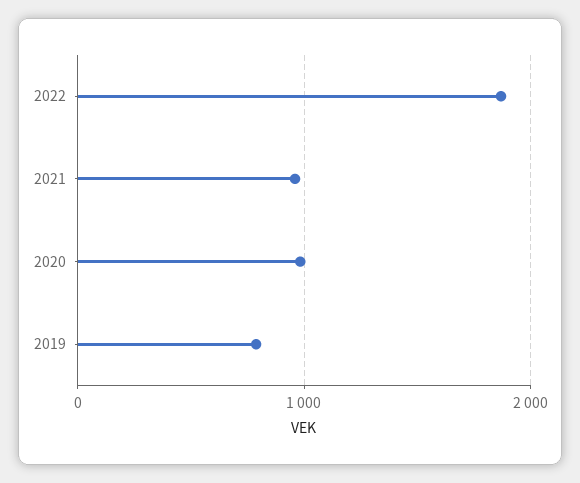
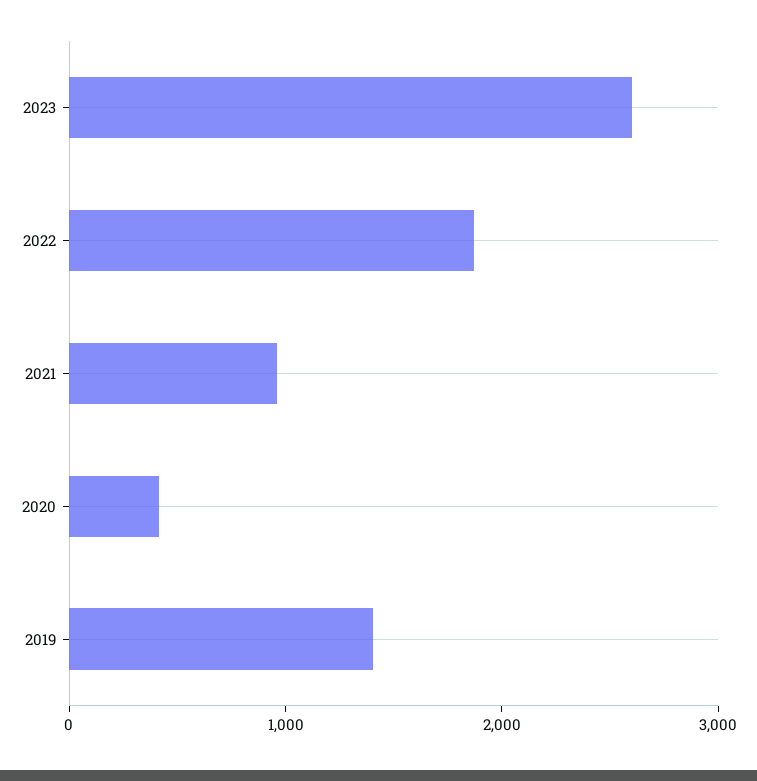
2020: 1000 -> 400
2019: 800 -> 1400
2023: none -> 2600

